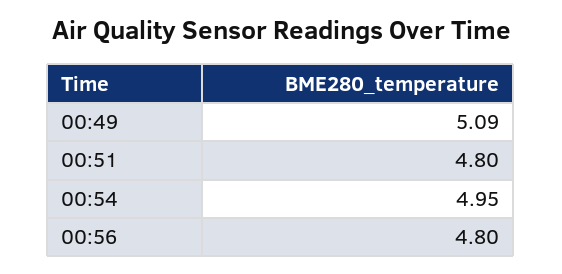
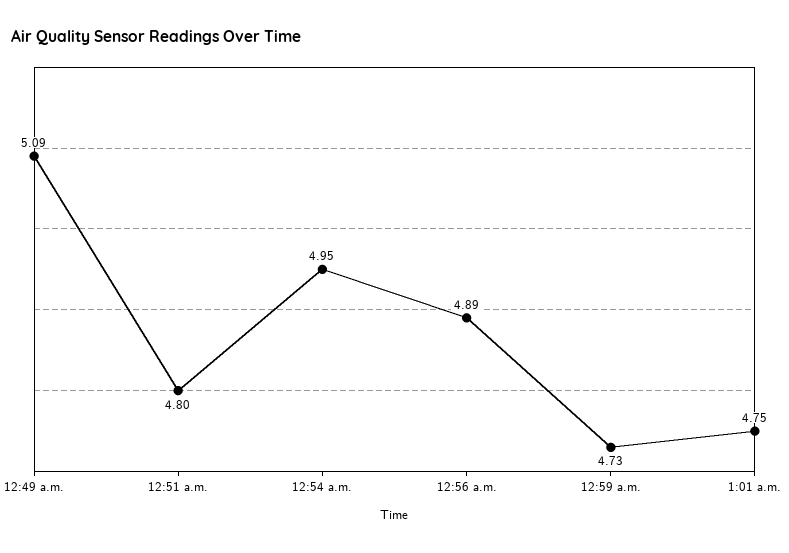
00:56: 4.8 -> 4.89
12:59 a.m.: none -> 4.73
1:01 a.m.: none -> 4.75

